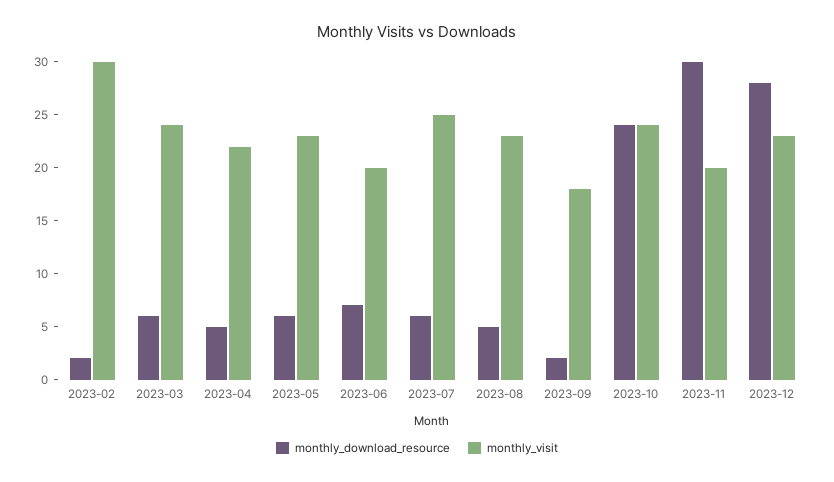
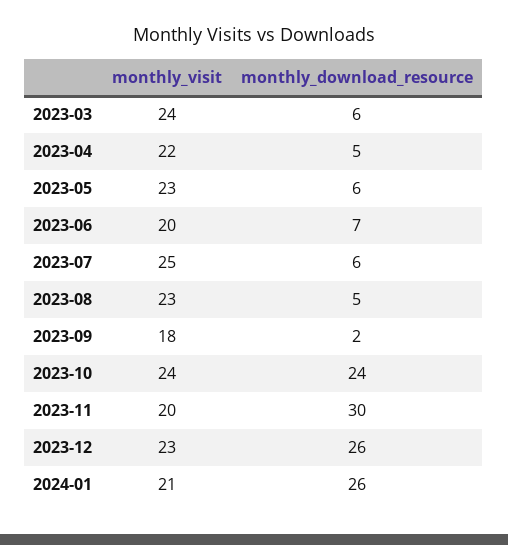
monthly_download_resource, 2023-02: 2 -> none
monthly_visit, 2023-02: 30 -> none
monthly_download_resource, 2023-12: 28 -> 26
monthly_visit, 2024-01: none -> 21
monthly_download_resource, 2024-01: none -> 26

